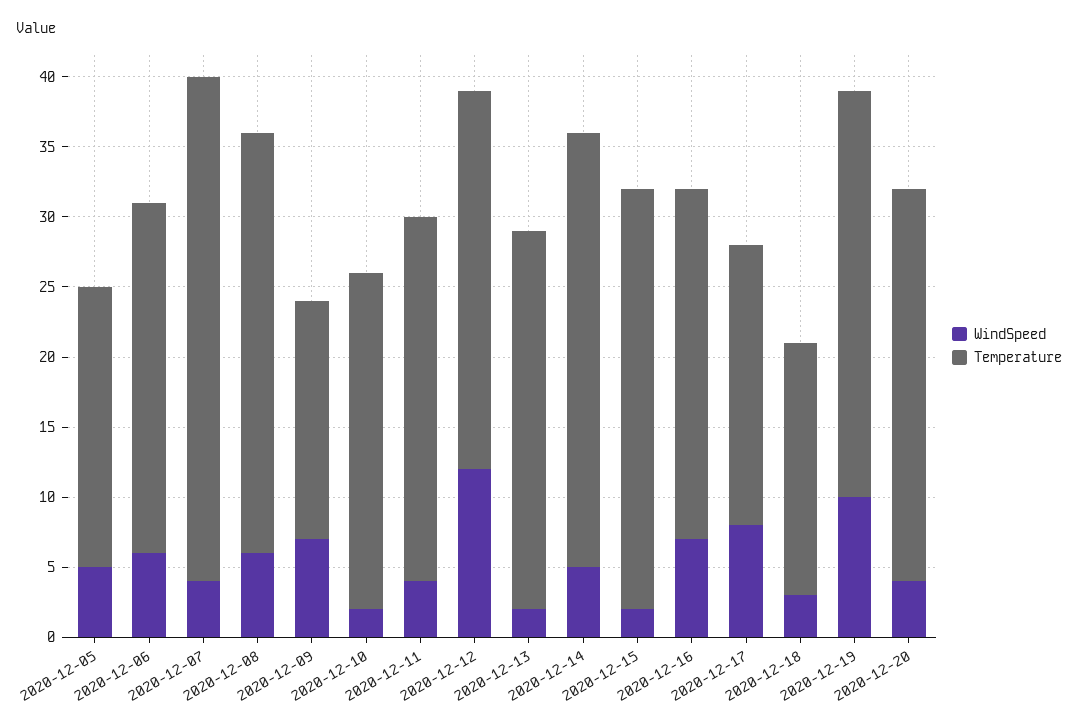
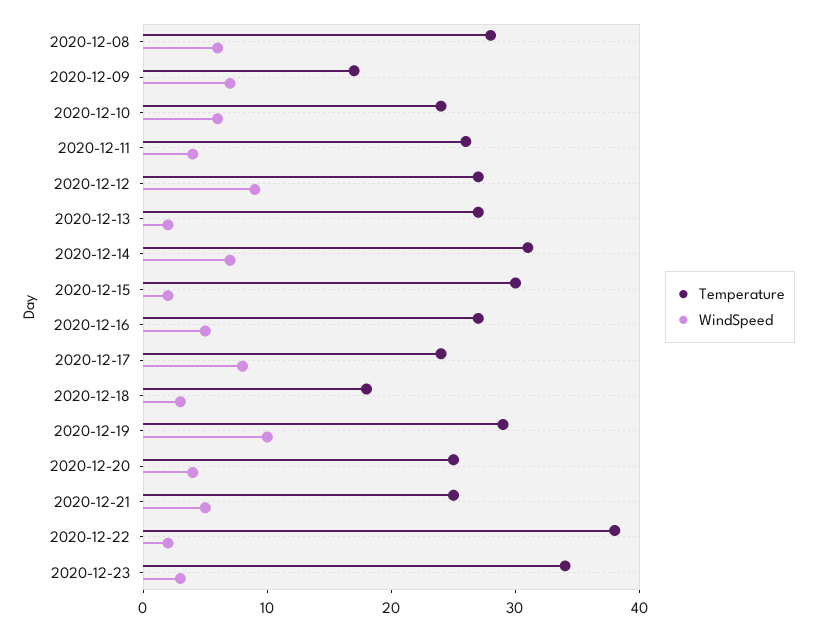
WindSpeed, 2020-12-05: 5 -> none
Temperature, 2020-12-05: 20 -> none
WindSpeed, 2020-12-06: 6 -> none
Temperature, 2020-12-06: 25 -> none
WindSpeed, 2020-12-07: 4 -> none
Temperature, 2020-12-07: 36 -> none
Temperature, 2020-12-08: 30 -> 28
WindSpeed, 2020-12-10: 2 -> 6
WindSpeed, 2020-12-12: 12 -> 9
WindSpeed, 2020-12-14: 5 -> 7
WindSpeed, 2020-12-16: 7 -> 5
Temperature, 2020-12-16: 25 -> 27
Temperature, 2020-12-17: 20 -> 24
Temperature, 2020-12-20: 28 -> 25
Temperature, 2020-12-21: none -> 25
WindSpeed, 2020-12-21: none -> 5
Temperature, 2020-12-22: none -> 38
WindSpeed, 2020-12-22: none -> 2
Temperature, 2020-12-23: none -> 34
WindSpeed, 2020-12-23: none -> 3

